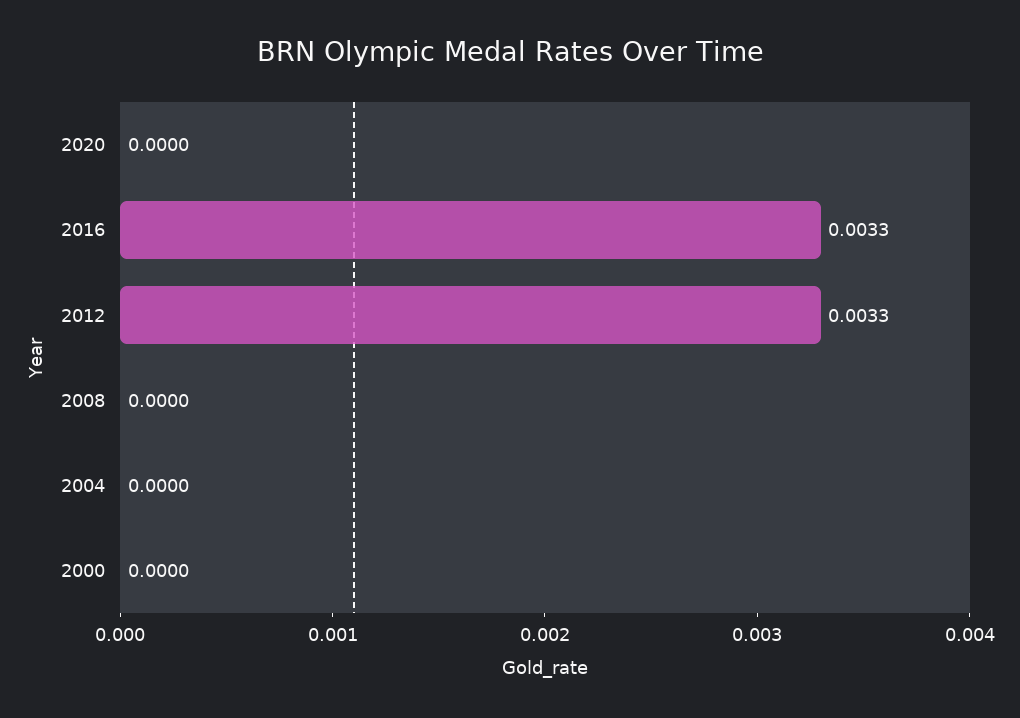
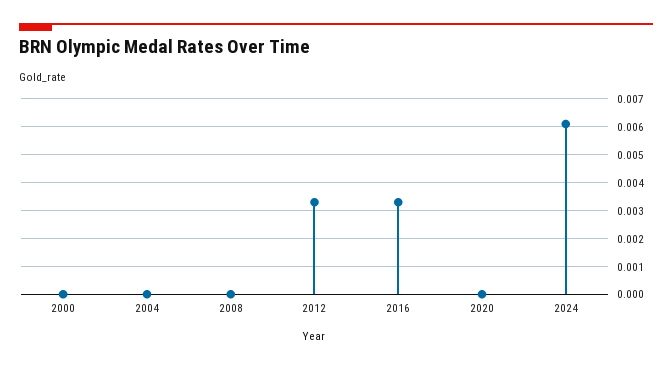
2024: none -> 0.006

